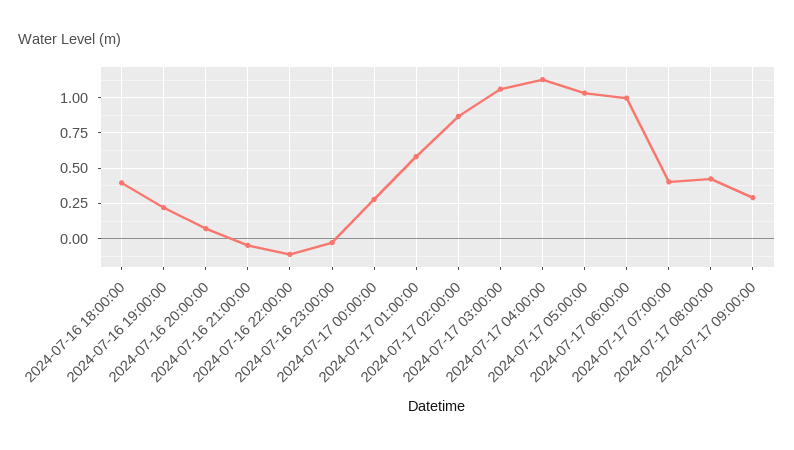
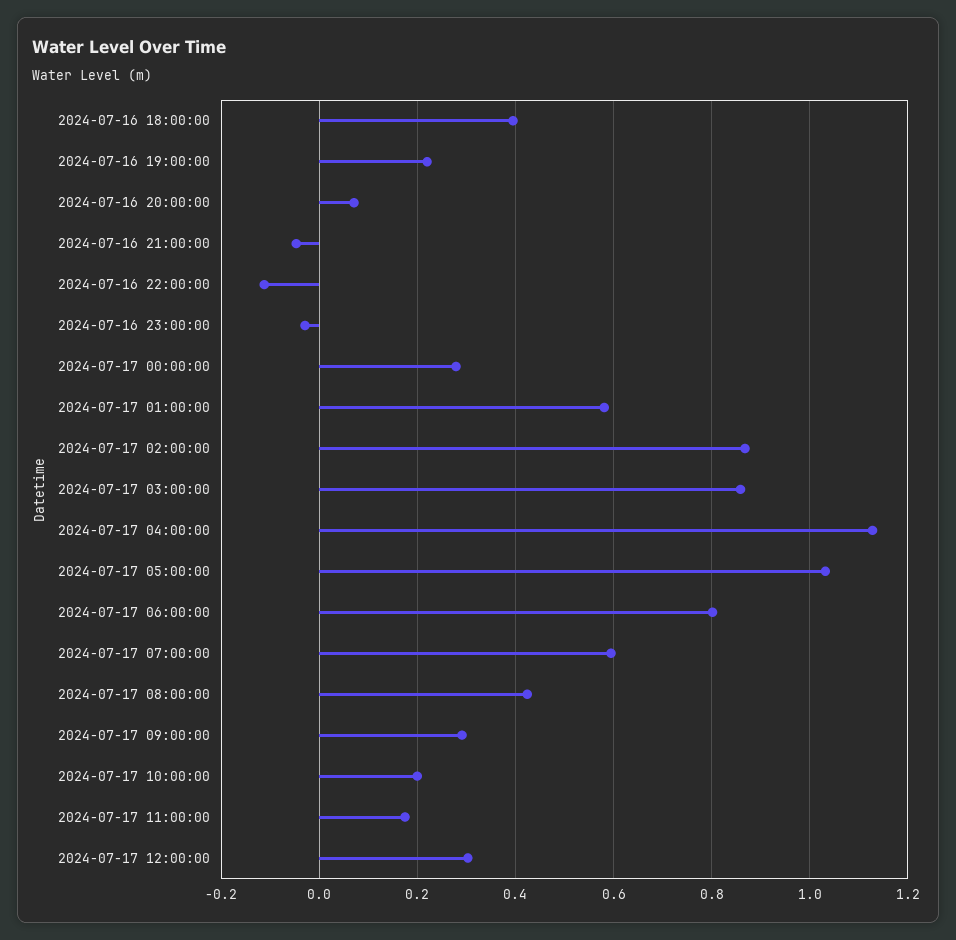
2024-07-17 03:00:00: 1.05 -> 0.86
2024-07-17 06:00:00: 1 -> 0.8
2024-07-17 07:00:00: 0.4 -> 0.6
2024-07-17 10:00:00: none -> 0.2
2024-07-17 11:00:00: none -> 0.18
2024-07-17 12:00:00: none -> 0.3

